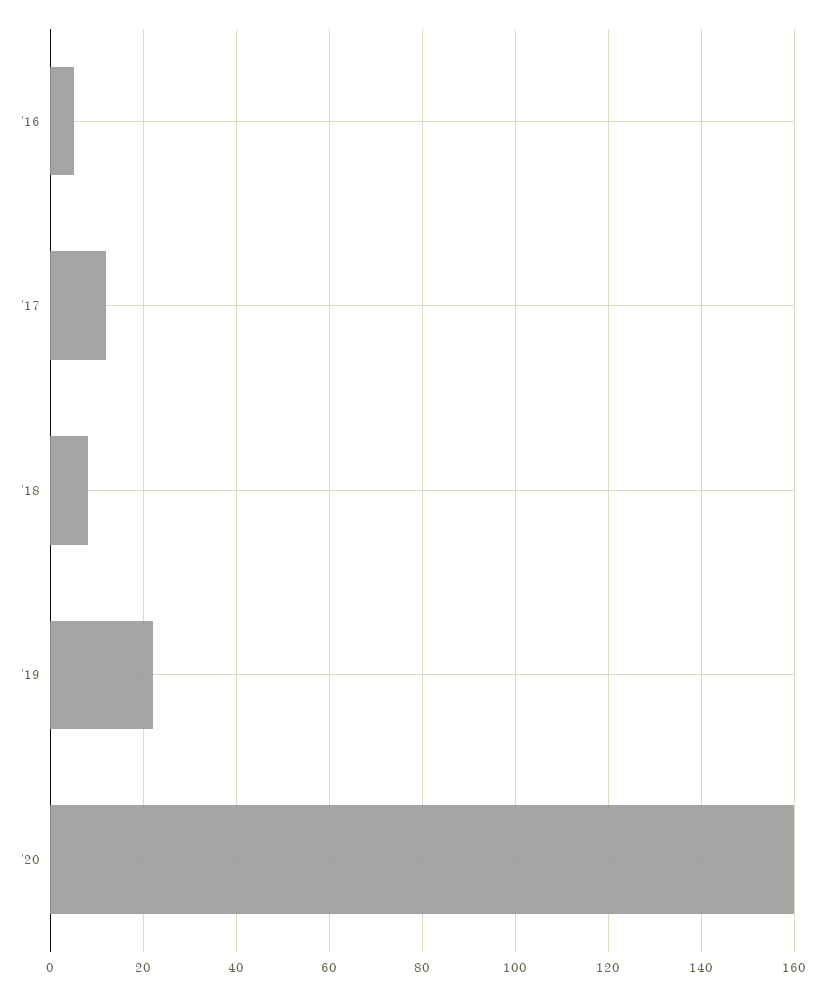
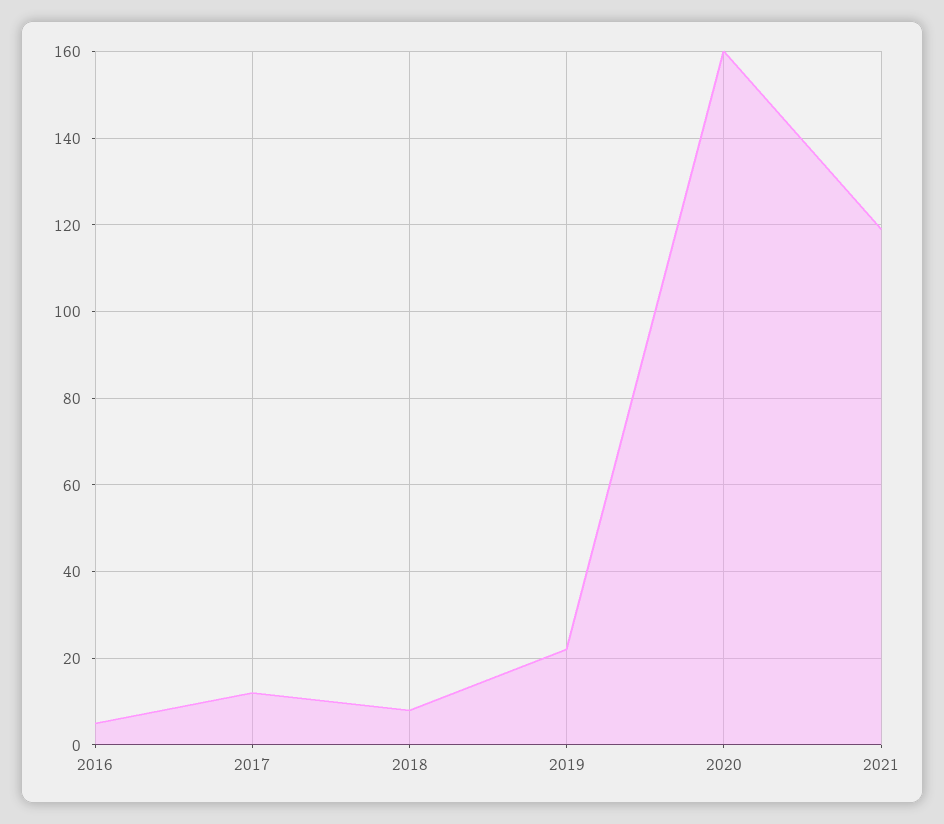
2021: none -> 120

